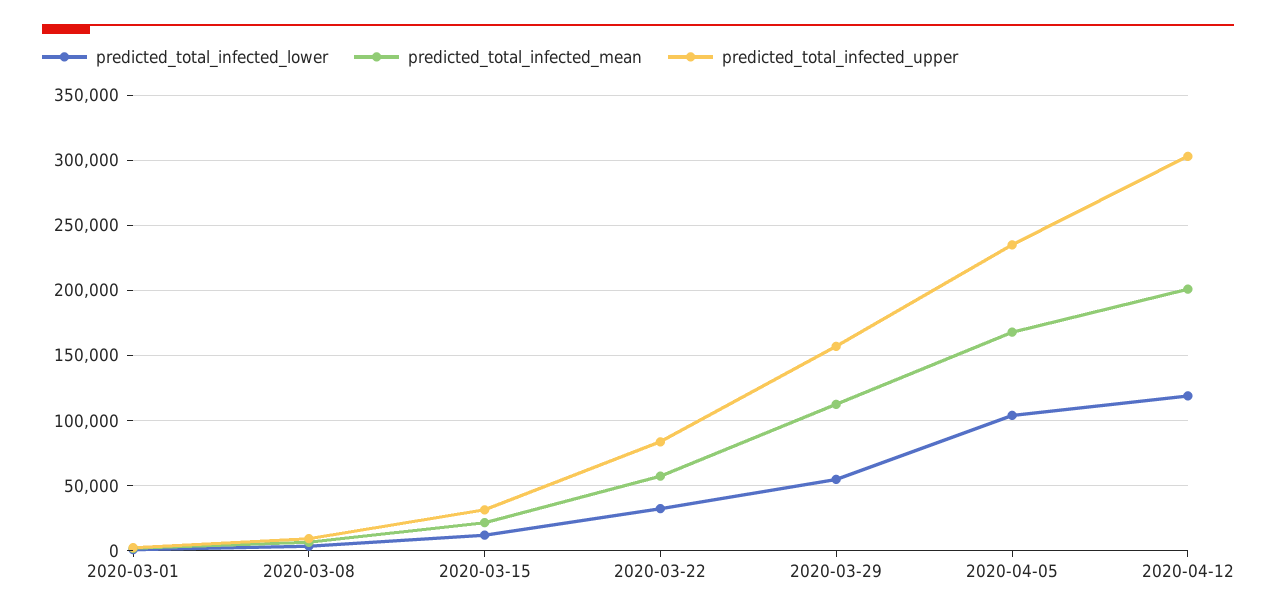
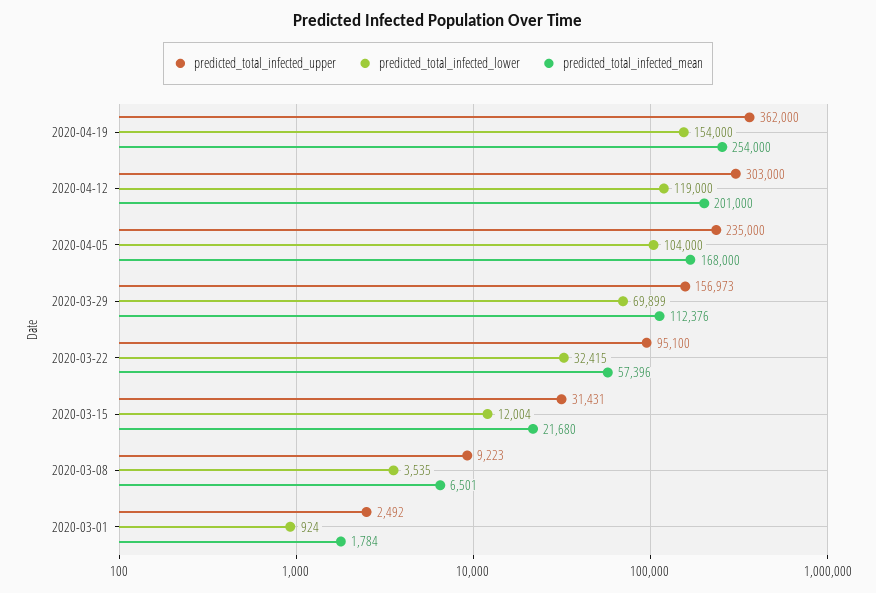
predicted_total_infected_upper, 2020-03-22: 85000 -> 95100
predicted_total_infected_lower, 2020-03-29: 55000 -> 69899
predicted_total_infected_upper, 2020-04-19: none -> 362000
predicted_total_infected_lower, 2020-04-19: none -> 154000
predicted_total_infected_mean, 2020-04-19: none -> 254000

